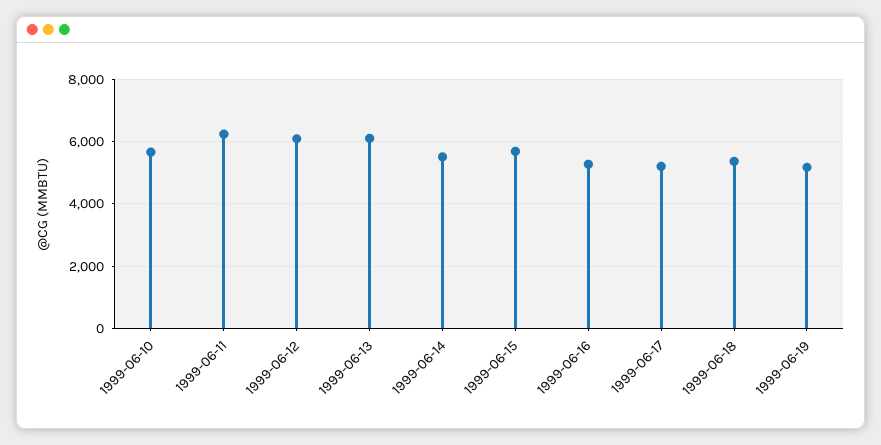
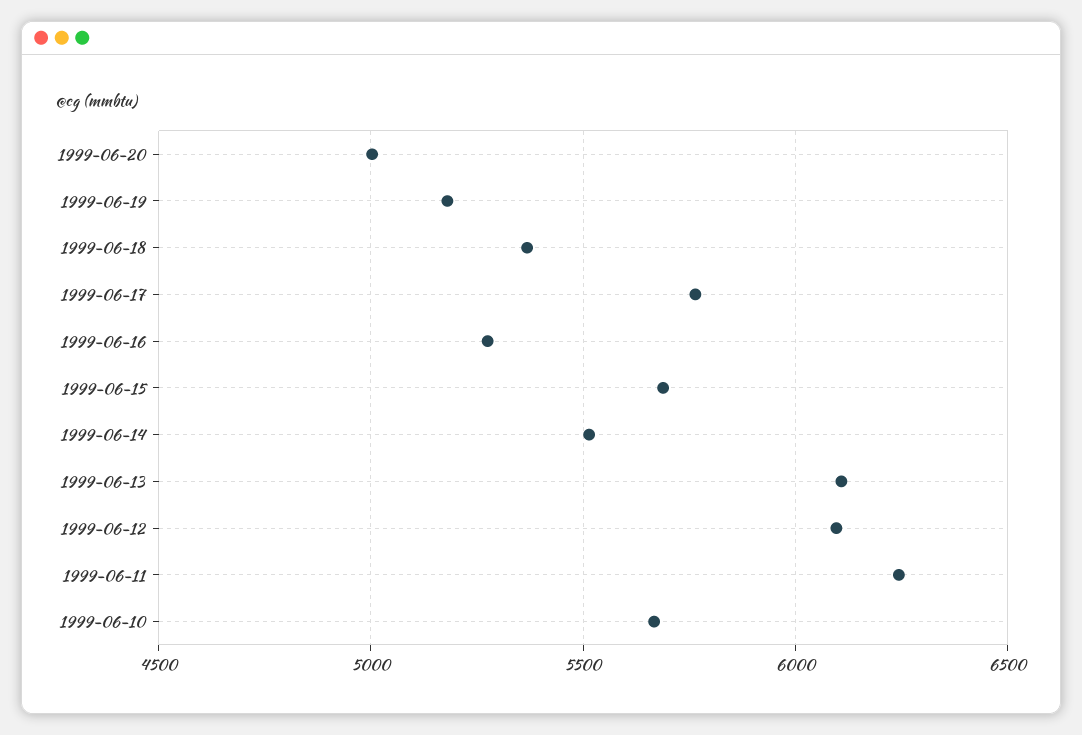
1999-06-17: 5200 -> 5750
1999-06-20: none -> 5000

